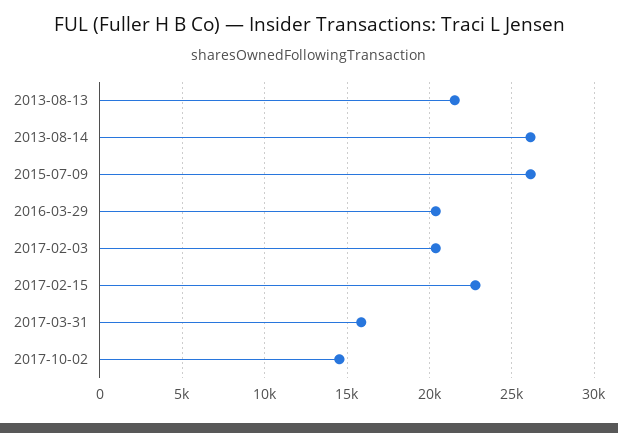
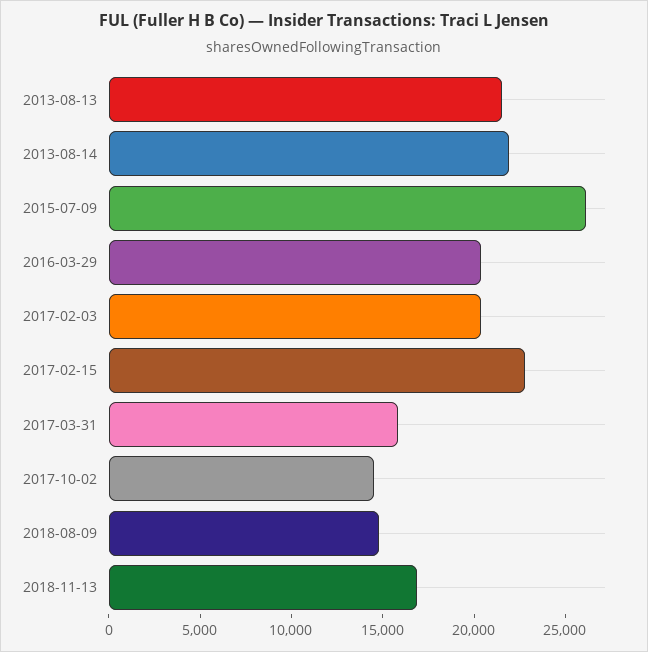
2013-08-14: 26000 -> 22000
2018-08-09: none -> 15000
2018-11-13: none -> 17000

